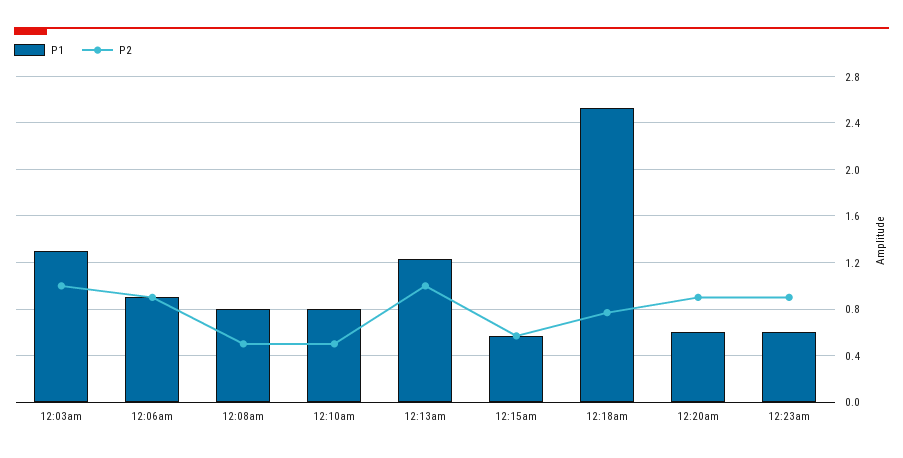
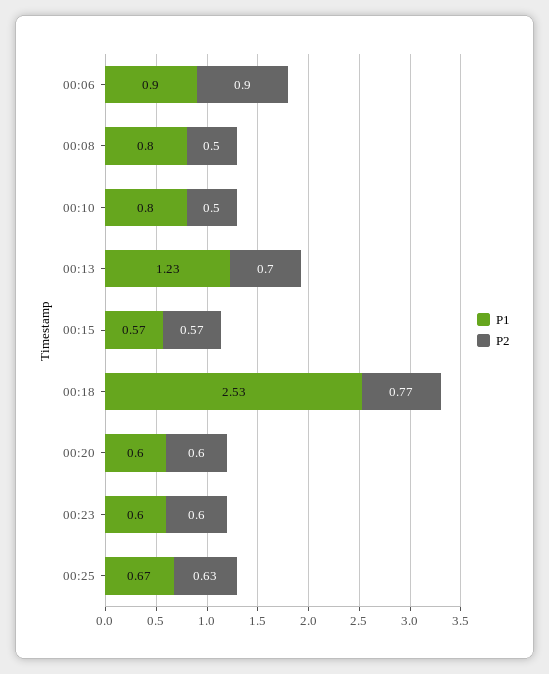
P1, 12:03am: 1.3 -> none
P2, 12:03am: 1 -> none
P2, 12:13am: 1 -> 0.7
P2, 12:20am: 0.9 -> 0.6
P2, 12:23am: 0.9 -> 0.6
P1, 00:25: none -> 0.67
P2, 00:25: none -> 0.63

